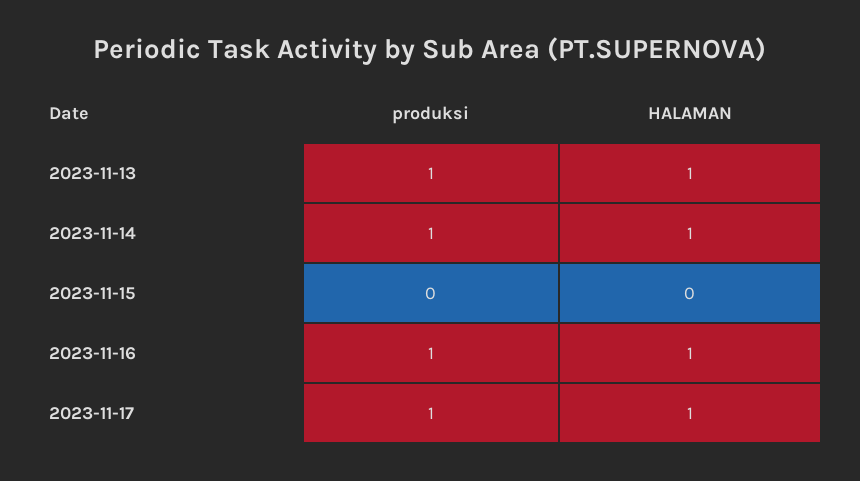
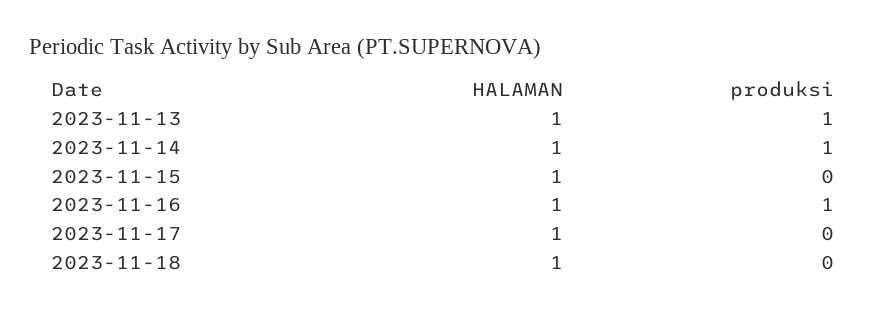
HALAMAN, 2023-11-15: 0 -> 1
produksi, 2023-11-17: 1 -> 0
HALAMAN, 2023-11-18: none -> 1
produksi, 2023-11-18: none -> 0

